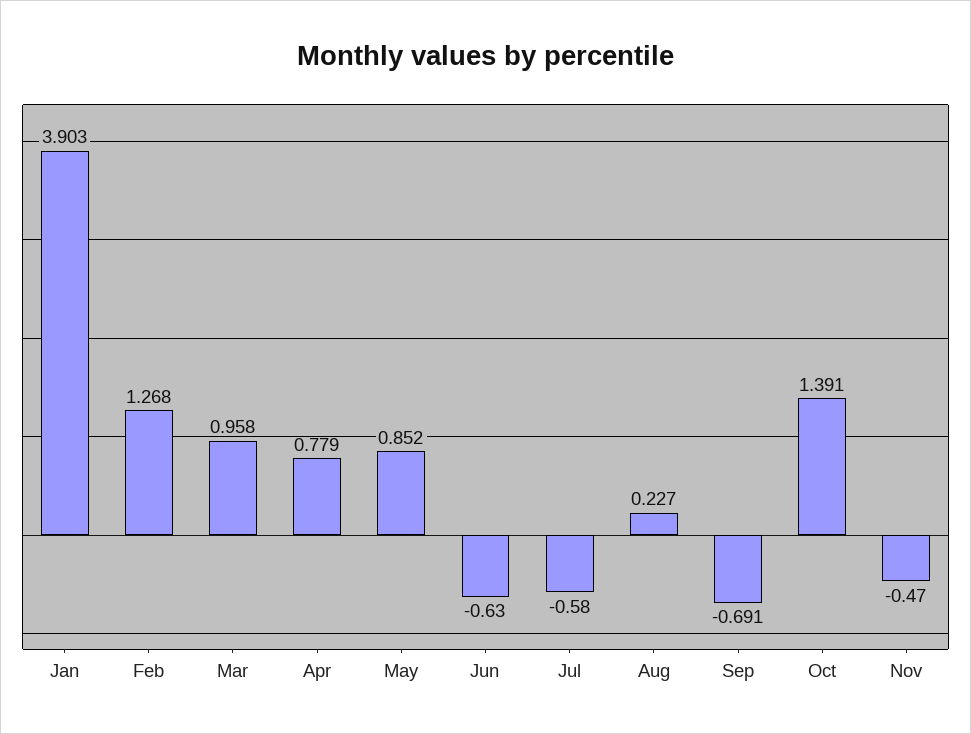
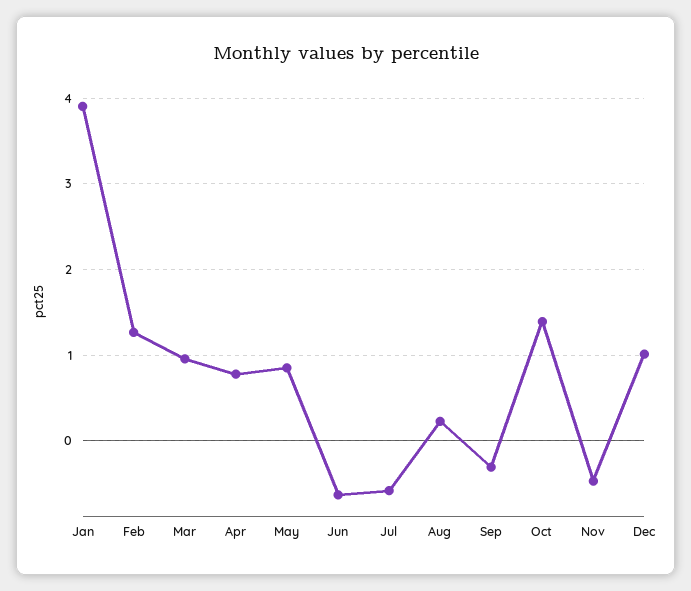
Sep: -0.691 -> -0.3
Dec: none -> 1

